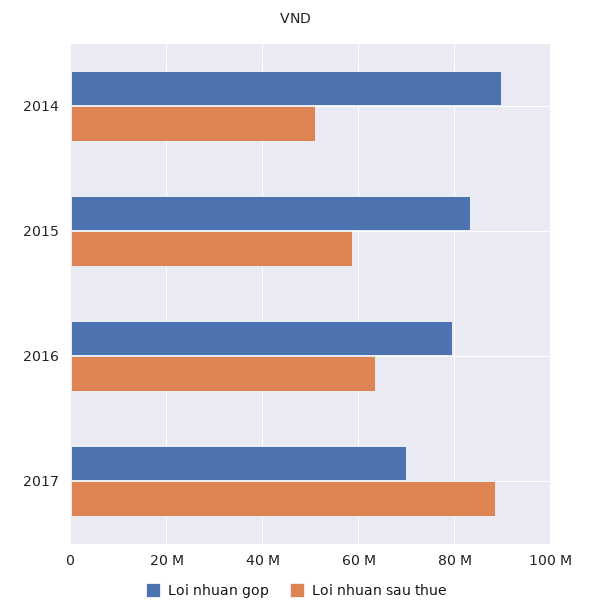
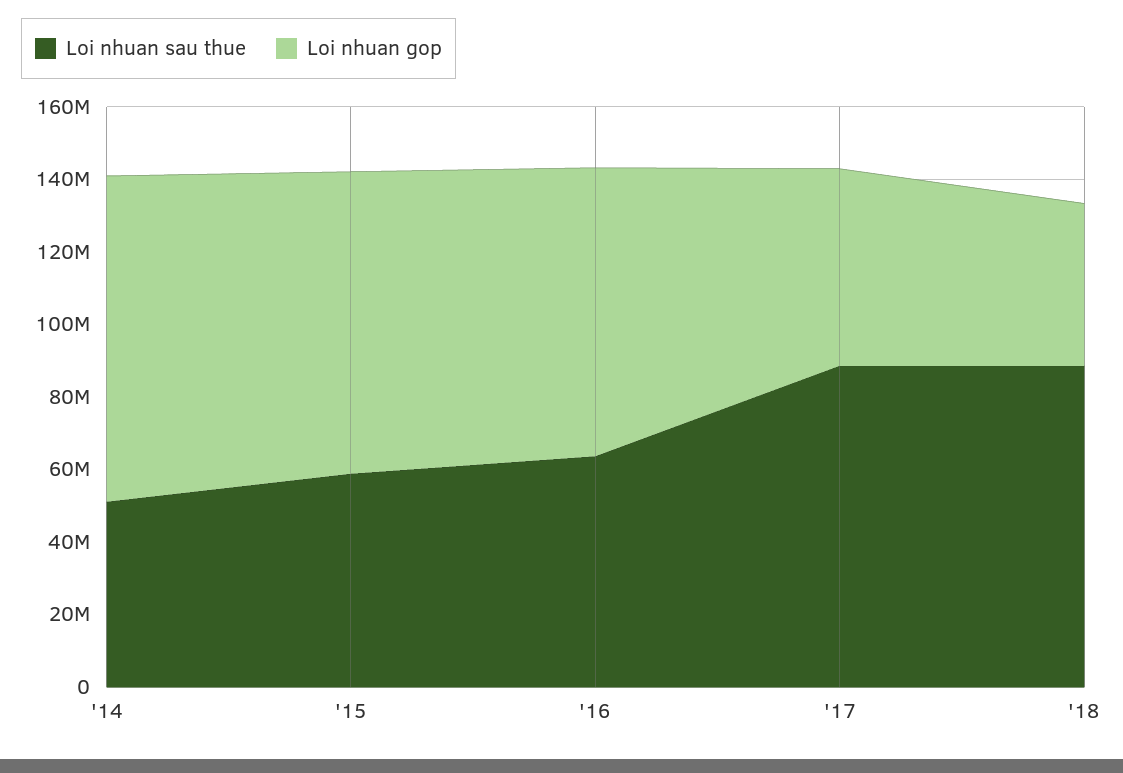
Loi nhuan gop, 2017: 70000000 -> 55000000
Loi nhuan sau thue, '18: none -> 90000000
Loi nhuan gop, '18: none -> 45000000

